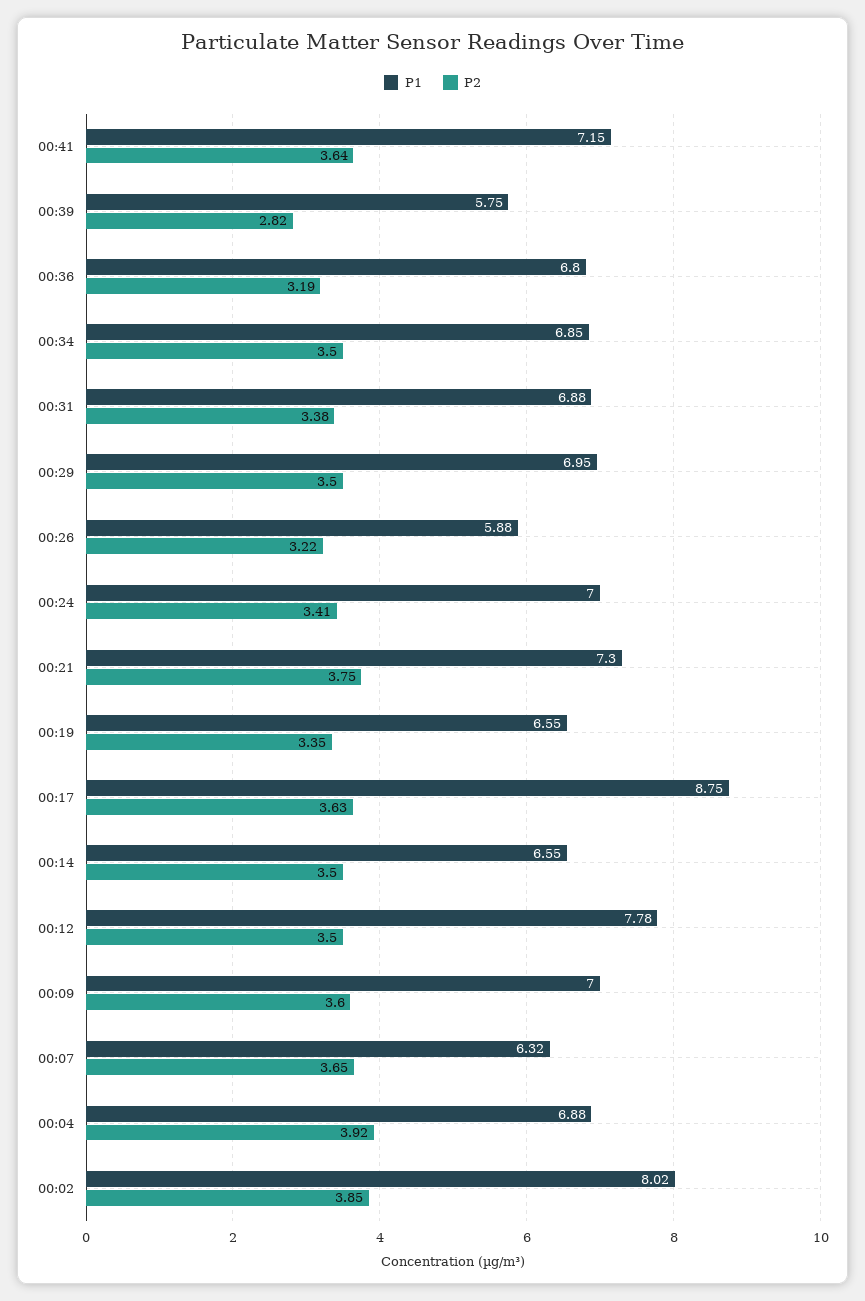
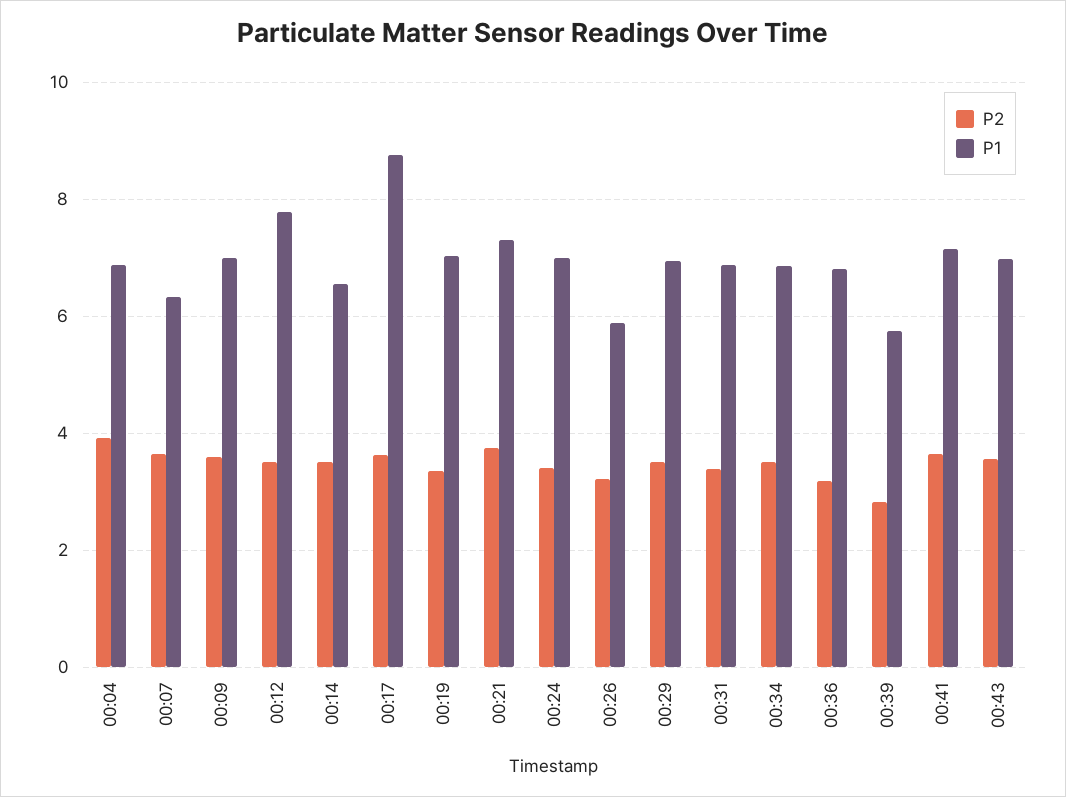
P1, 00:19: 6.55 -> 7
P1, 00:02: 8.02 -> none
P2, 00:02: 3.85 -> none
P2, 00:43: none -> 3.6
P1, 00:43: none -> 7

